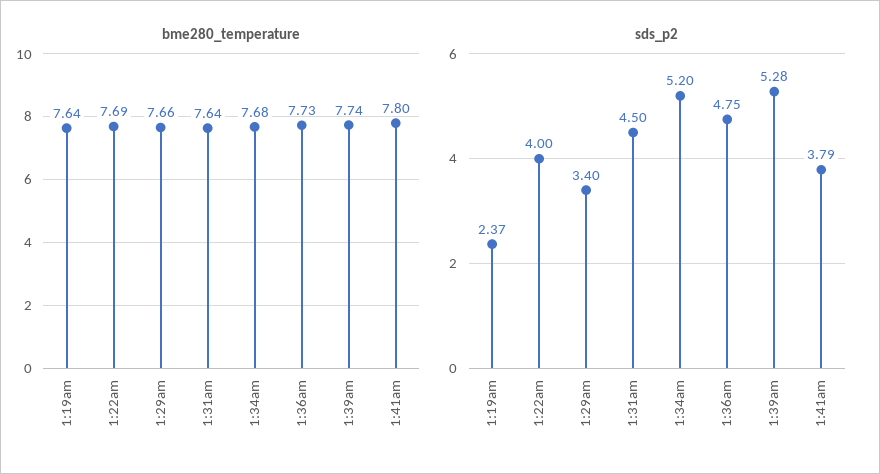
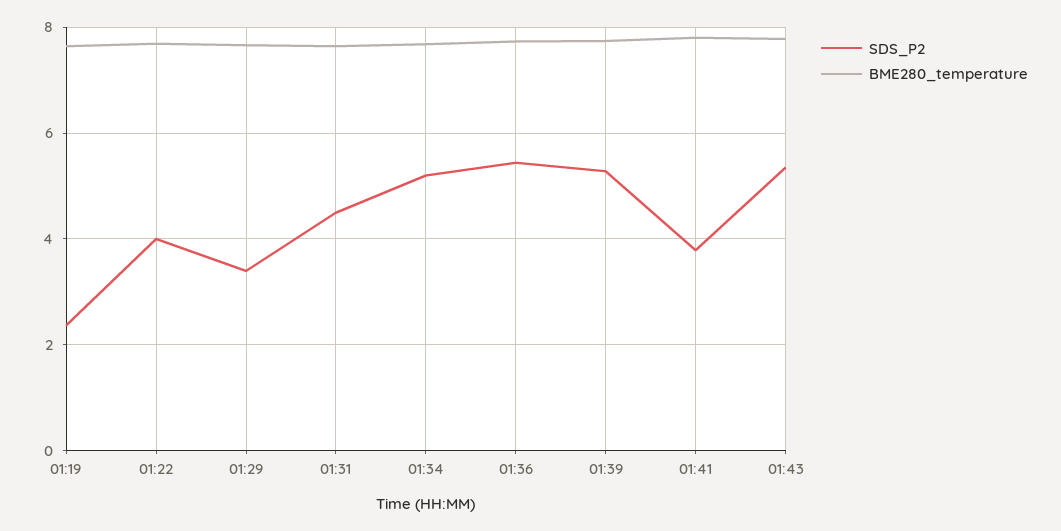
sds_p2, 1:36am: 4.75 -> 5.4
sds_p2, 01:43: none -> 5.4
bme280_temperature, 01:43: none -> 7.8

